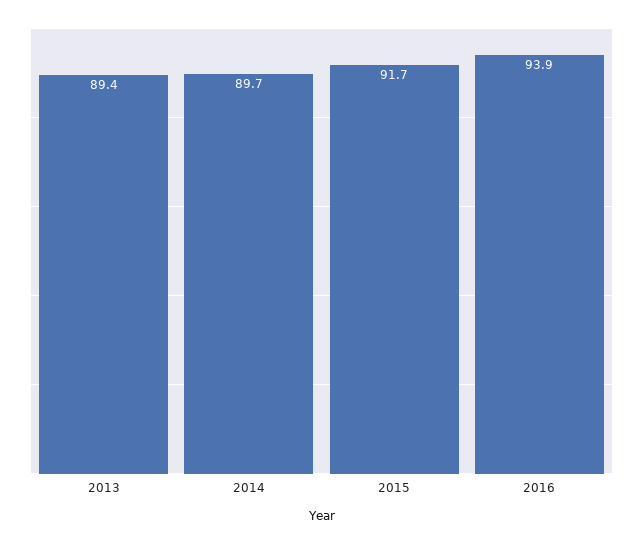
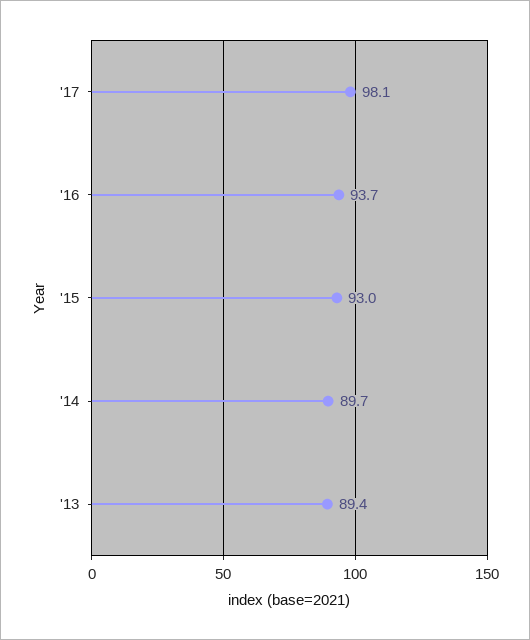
2015: 91.7 -> 93
2016: 93.9 -> 93.7
'17: none -> 98.1

